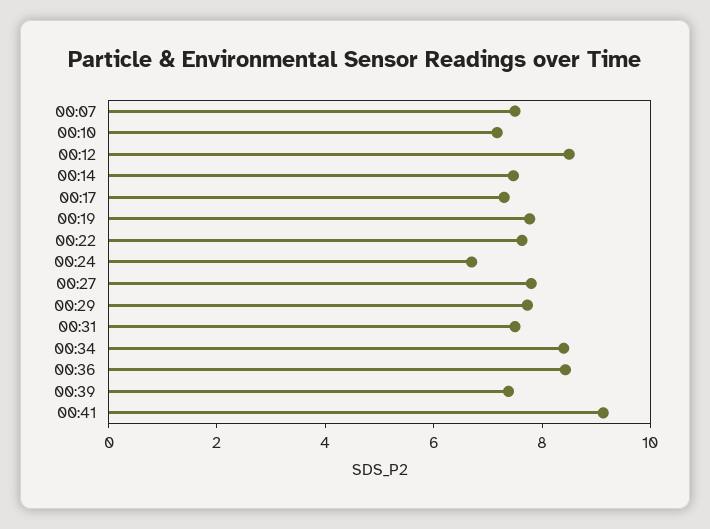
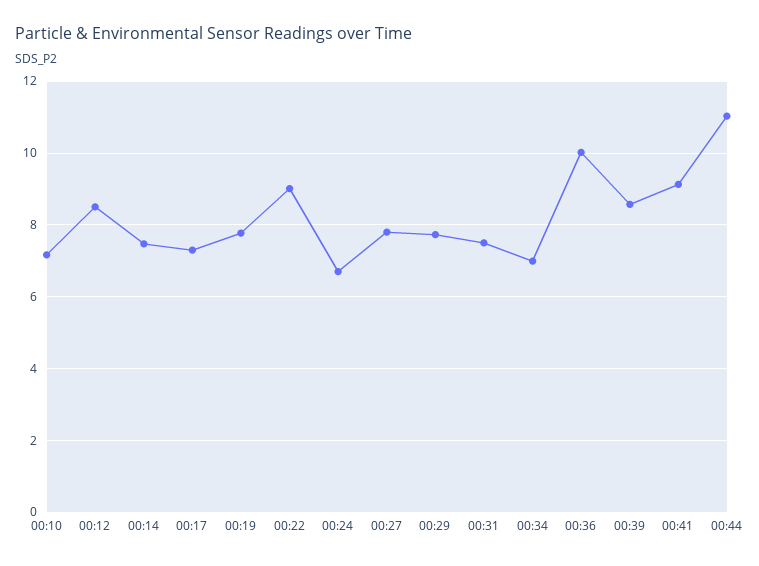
00:07: 7.5 -> none
00:22: 7.5 -> 9
00:34: 8.5 -> 7
00:36: 8.5 -> 10
00:39: 7.5 -> 8.6
00:44: none -> 11

